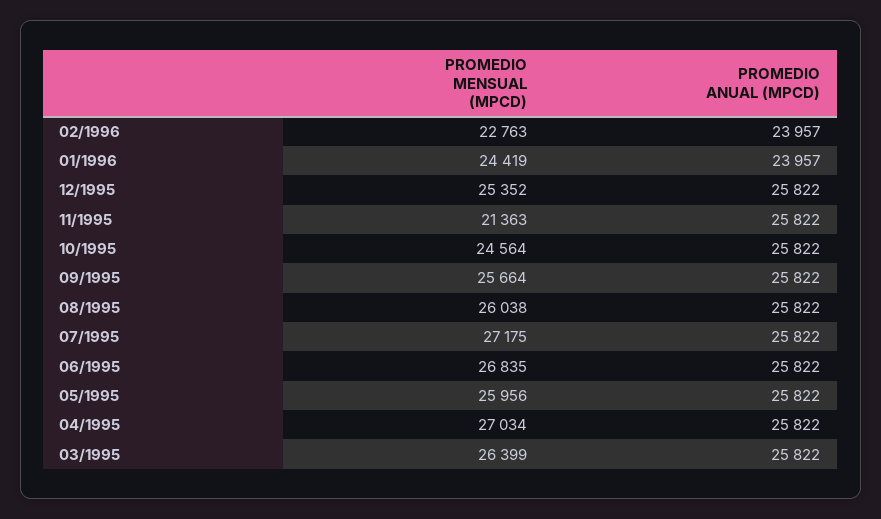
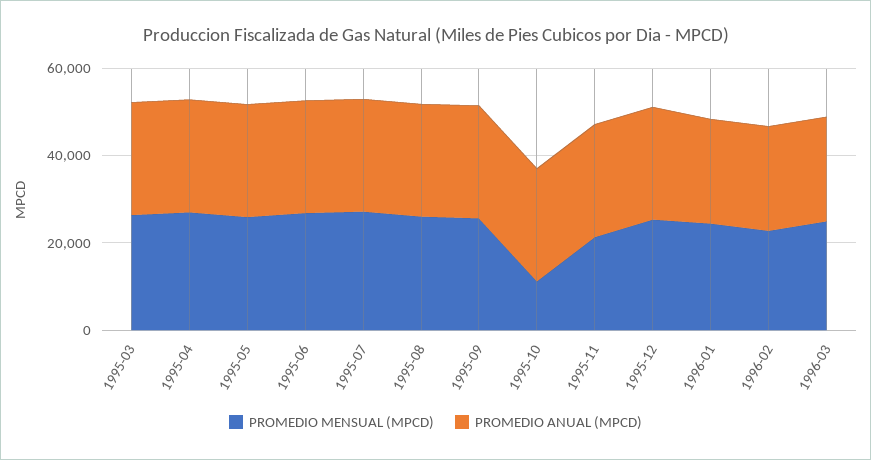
PROMEDIO MENSUAL (MPCD), 10/1995: 24564 -> 10000
PROMEDIO MENSUAL (MPCD), 1996-03: none -> 25000
PROMEDIO ANUAL (MPCD), 1996-03: none -> 25000

